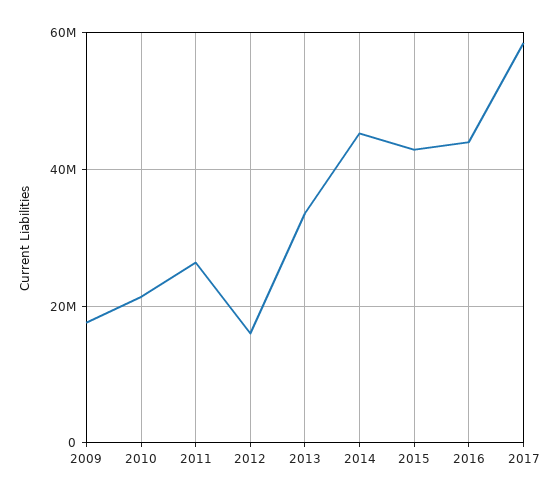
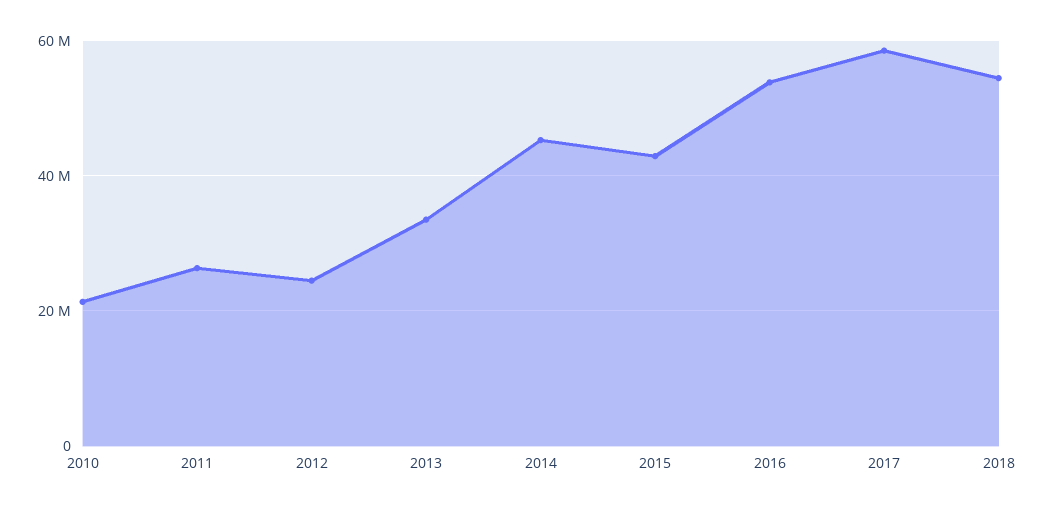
2009: 18000000 -> none
2012: 16000000 -> 24000000
2016: 44000000 -> 54000000
2018: none -> 54000000

